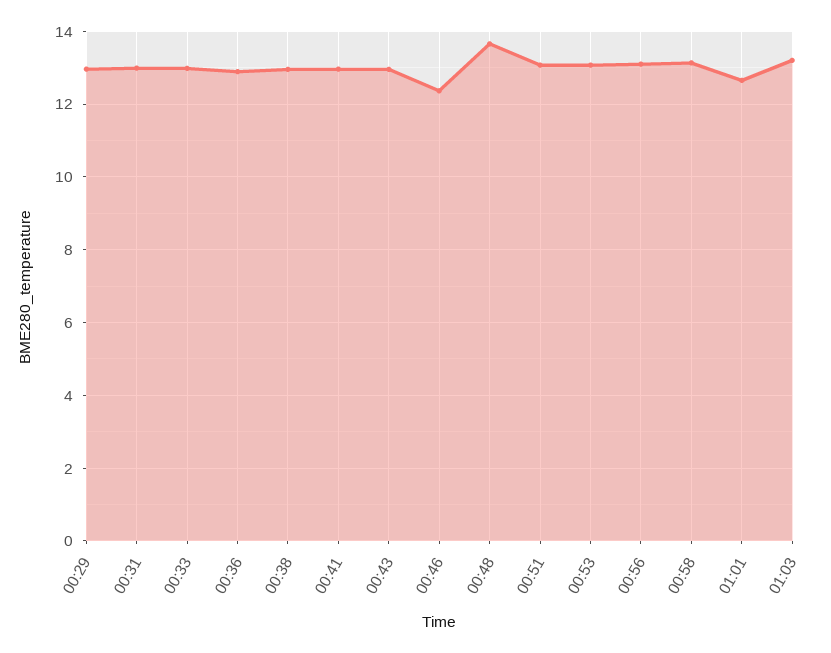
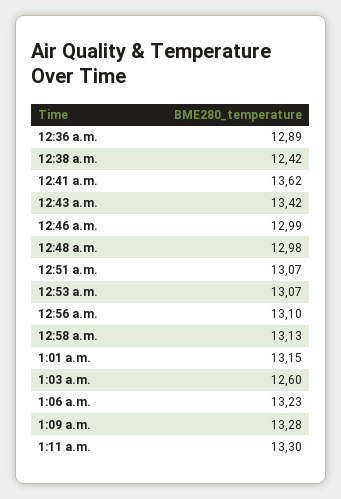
00:29: 13 -> none
00:31: 13 -> none
00:33: 13 -> none
00:38: 13 -> 12.42
00:41: 13 -> 13.62
00:43: 13 -> 13.42
00:46: 12.4 -> 12.99
00:48: 13.6 -> 12.98
01:01: 12.6 -> 13.15
01:03: 13.2 -> 12.6
1:06 a.m.: none -> 13.23
1:09 a.m.: none -> 13.28
1:11 a.m.: none -> 13.3

